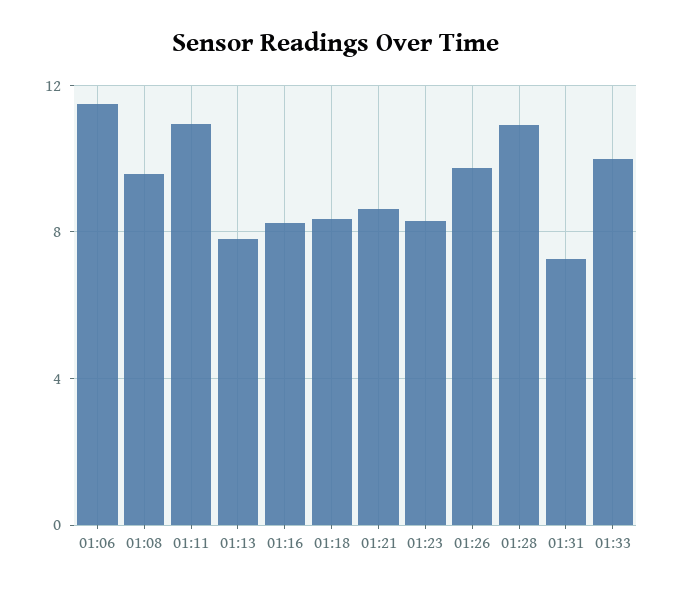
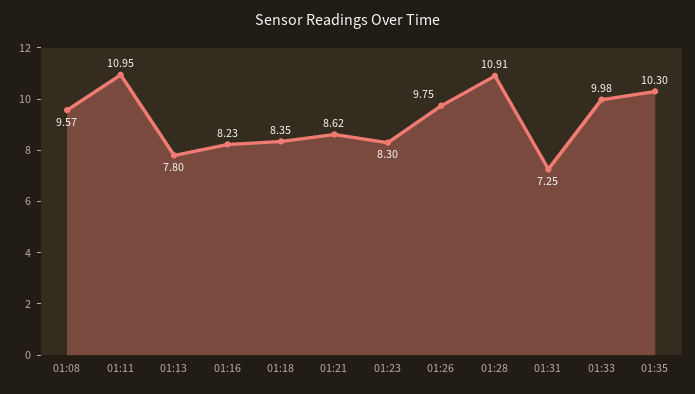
01:06: 11.5 -> none
01:35: none -> 10.3

